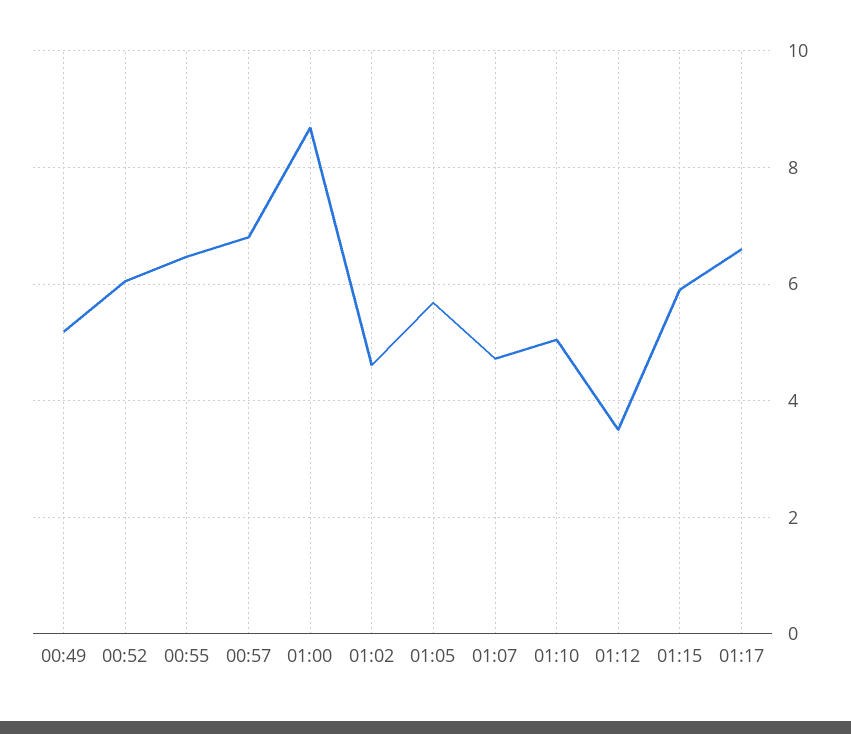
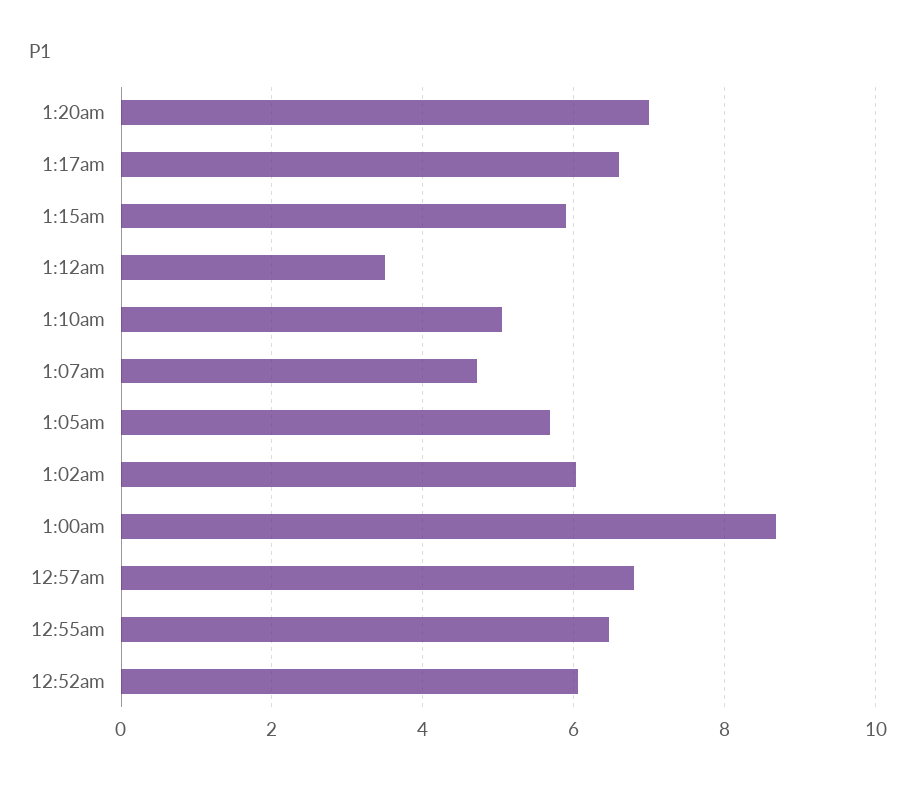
00:49: 5.2 -> none
01:02: 4.6 -> 6
1:20am: none -> 7

